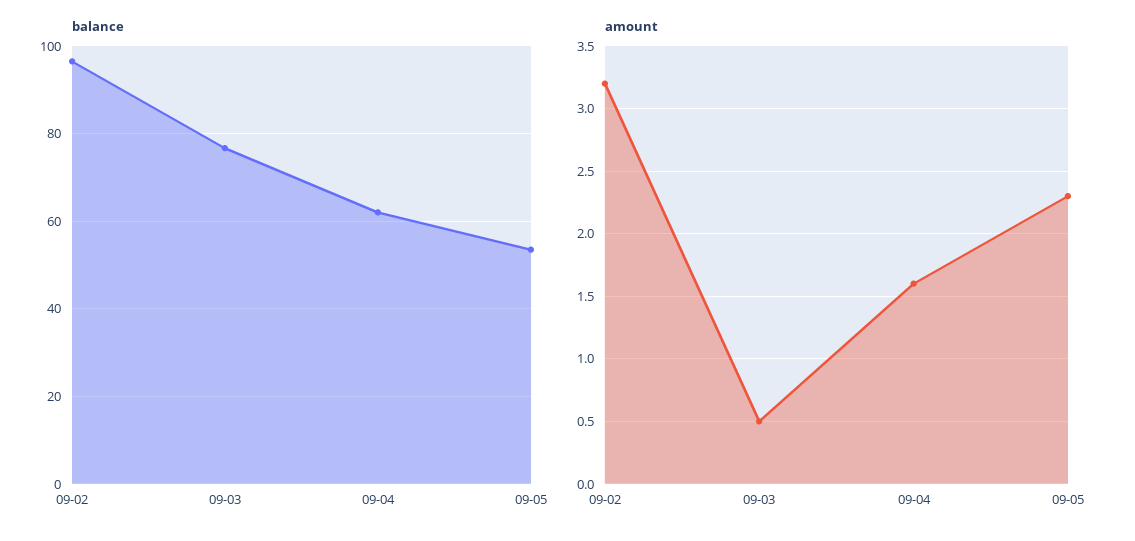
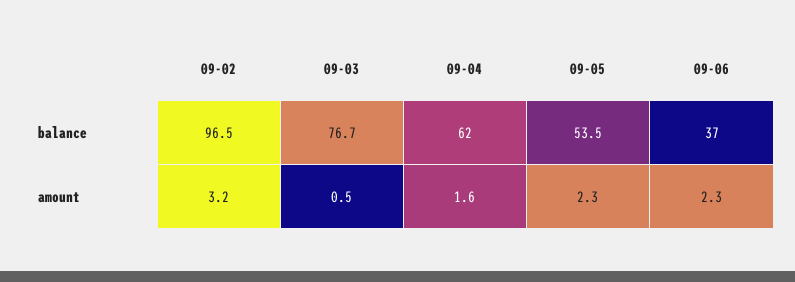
balance, 09-06: none -> 37
amount, 09-06: none -> 2.3

